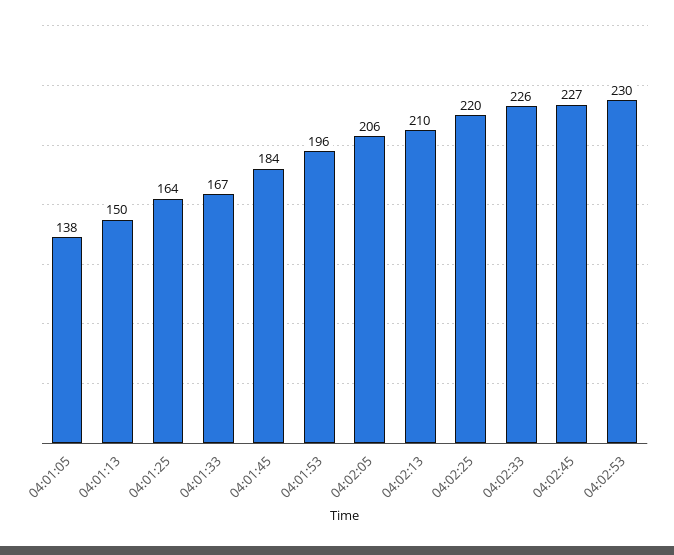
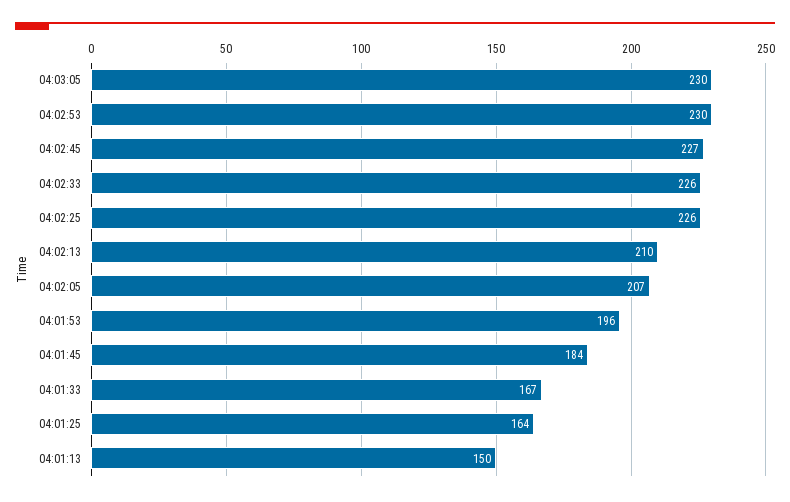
04:01:05: 138 -> none
04:02:05: 206 -> 207
04:02:25: 220 -> 226
04:03:05: none -> 230

